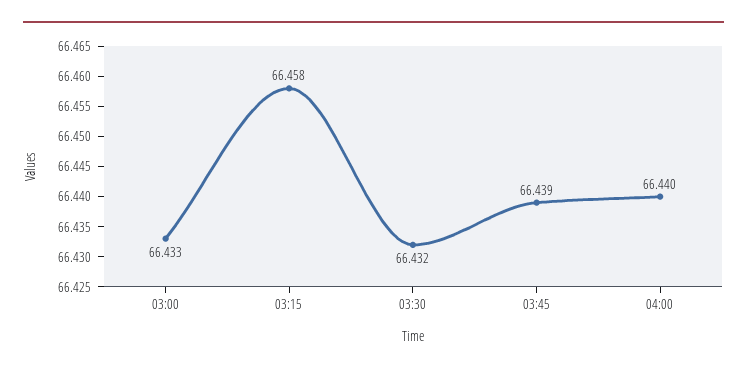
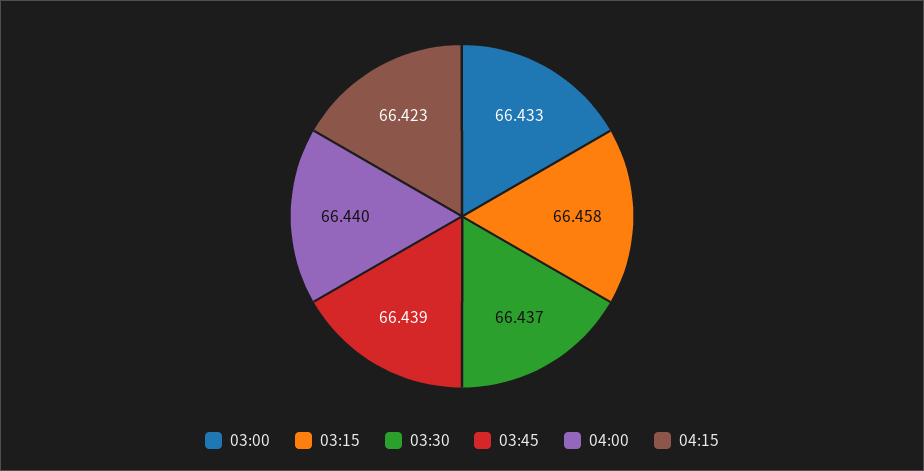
03:30: 66.432 -> 66.437
04:15: none -> 66.423

